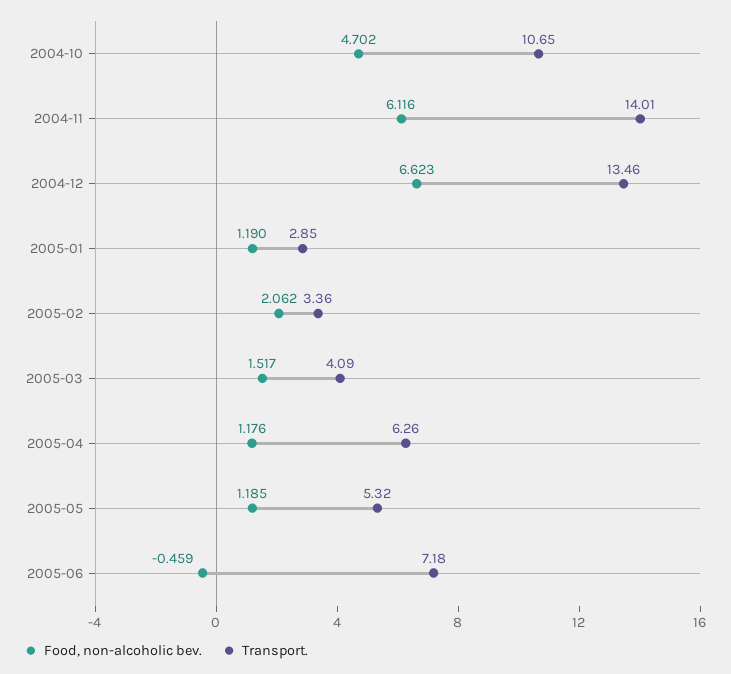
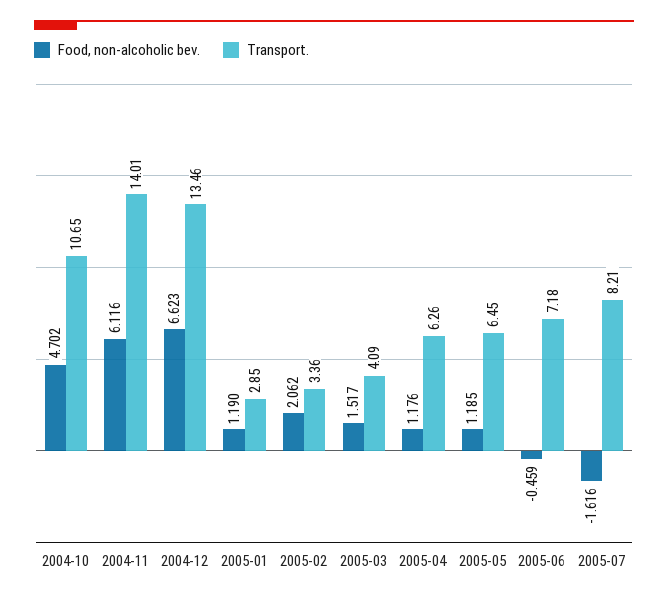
Transport., 2005-05: 5.32 -> 6.45
Food, non-alcoholic bev., 2005-07: none -> -1.616
Transport., 2005-07: none -> 8.21

